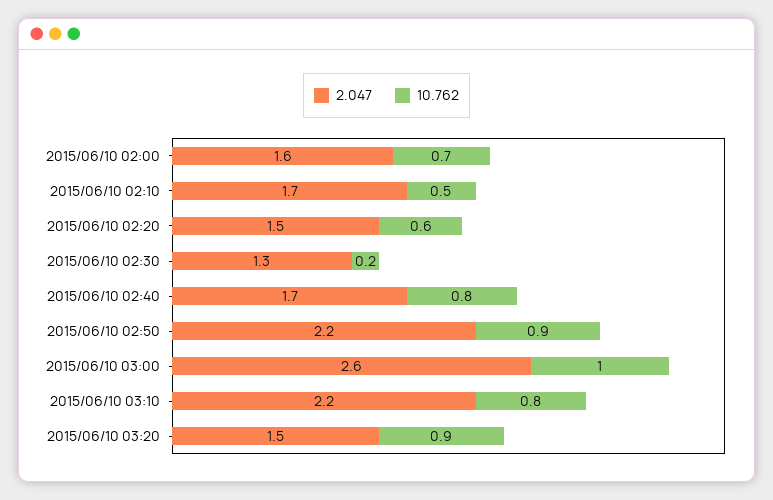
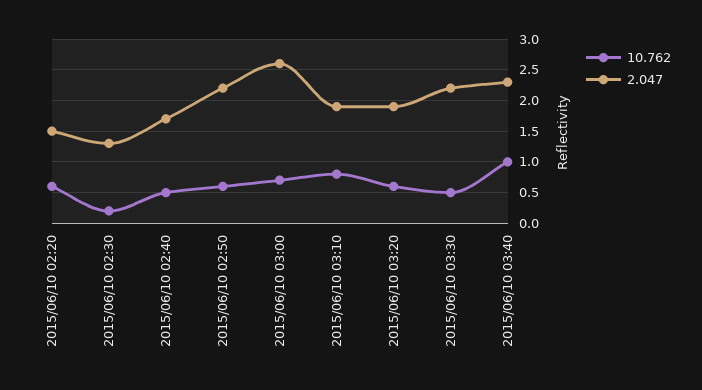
2.047, 2015/06/10 02:00: 1.6 -> none
10.762, 2015/06/10 02:00: 0.7 -> none
2.047, 2015/06/10 02:10: 1.7 -> none
10.762, 2015/06/10 02:10: 0.5 -> none
10.762, 2015/06/10 02:40: 0.8 -> 0.5
10.762, 2015/06/10 02:50: 0.9 -> 0.6
10.762, 2015/06/10 03:00: 1 -> 0.7
2.047, 2015/06/10 03:10: 2.2 -> 1.9
2.047, 2015/06/10 03:20: 1.5 -> 1.9
10.762, 2015/06/10 03:20: 0.9 -> 0.6
10.762, 2015/06/10 03:30: none -> 0.5
2.047, 2015/06/10 03:30: none -> 2.2
10.762, 2015/06/10 03:40: none -> 1
2.047, 2015/06/10 03:40: none -> 2.3

